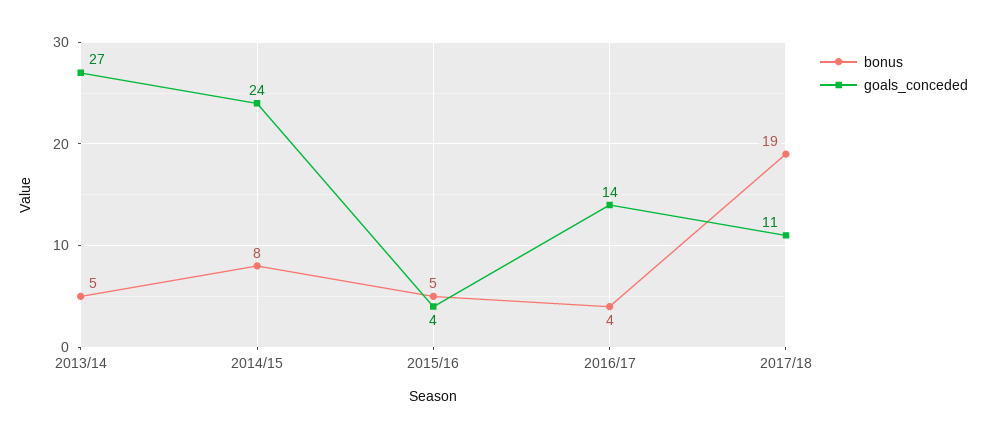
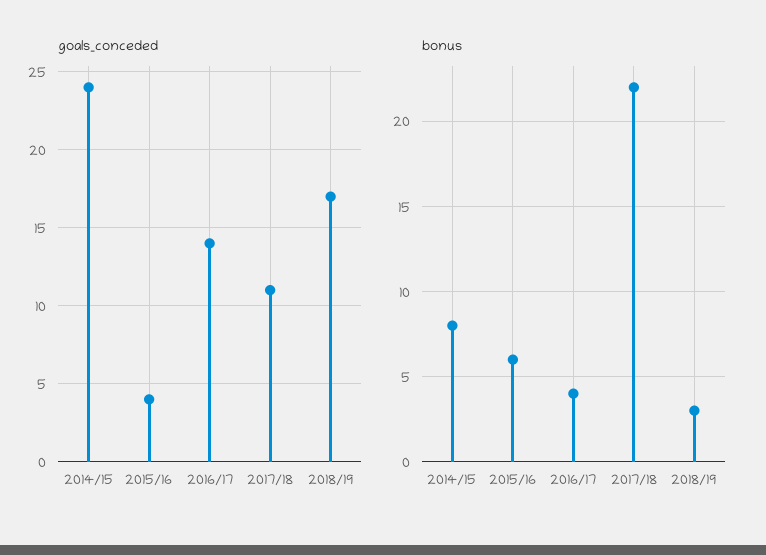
bonus, 2013/14: 5 -> none
goals_conceded, 2013/14: 27 -> none
bonus, 2015/16: 5 -> 6
bonus, 2017/18: 19 -> 22
goals_conceded, 2018/19: none -> 17
bonus, 2018/19: none -> 3

